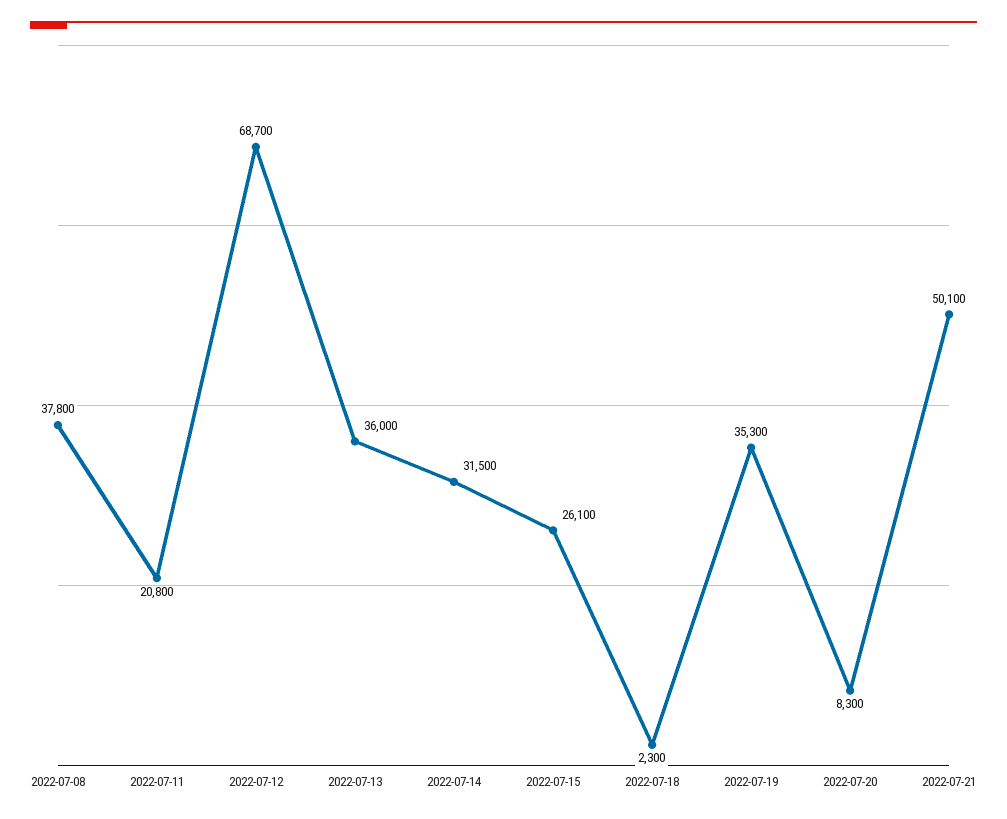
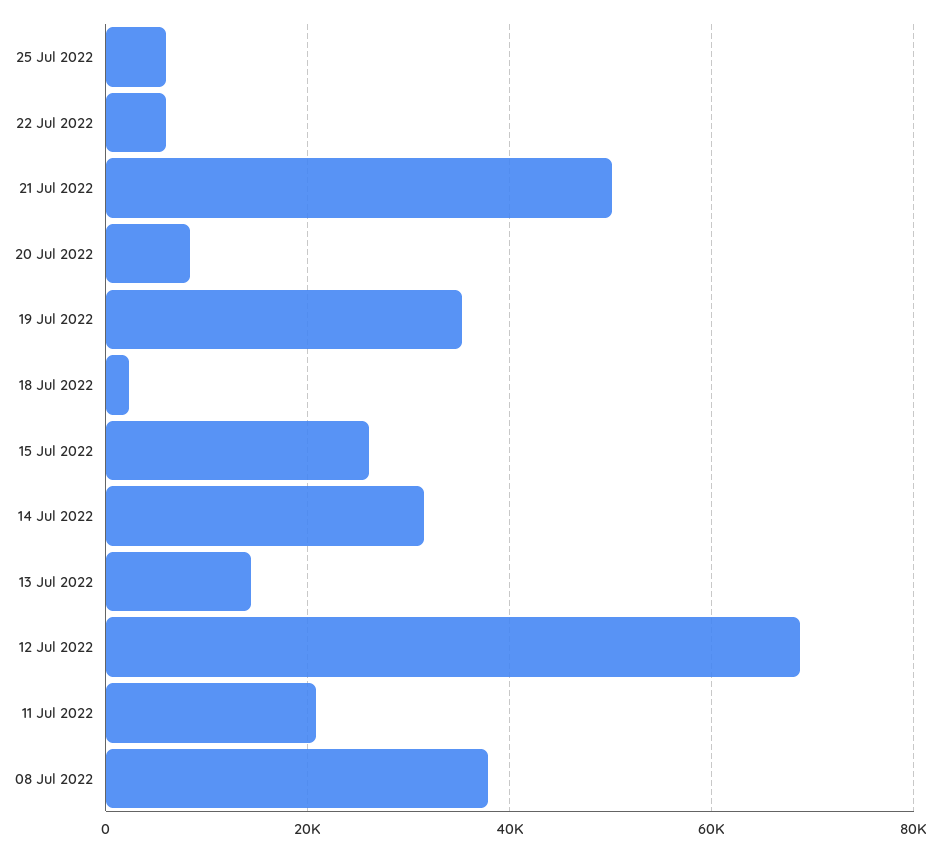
2022-07-13: 36000 -> 14000
25 Jul 2022: none -> 6000
22 Jul 2022: none -> 6000

